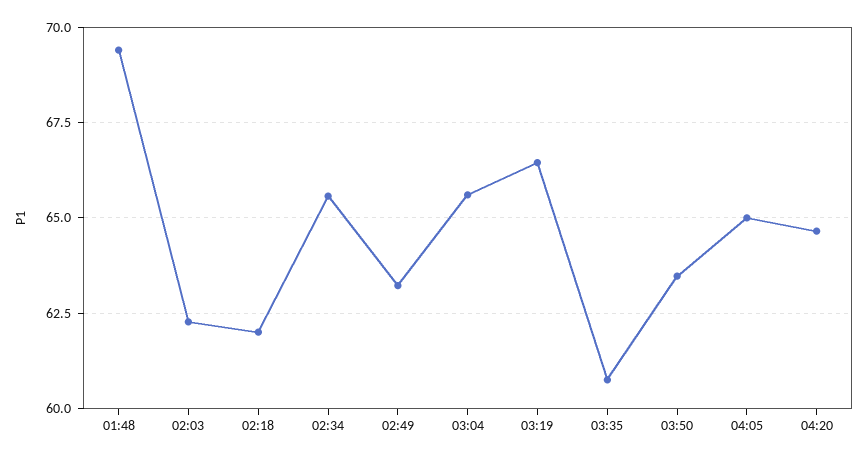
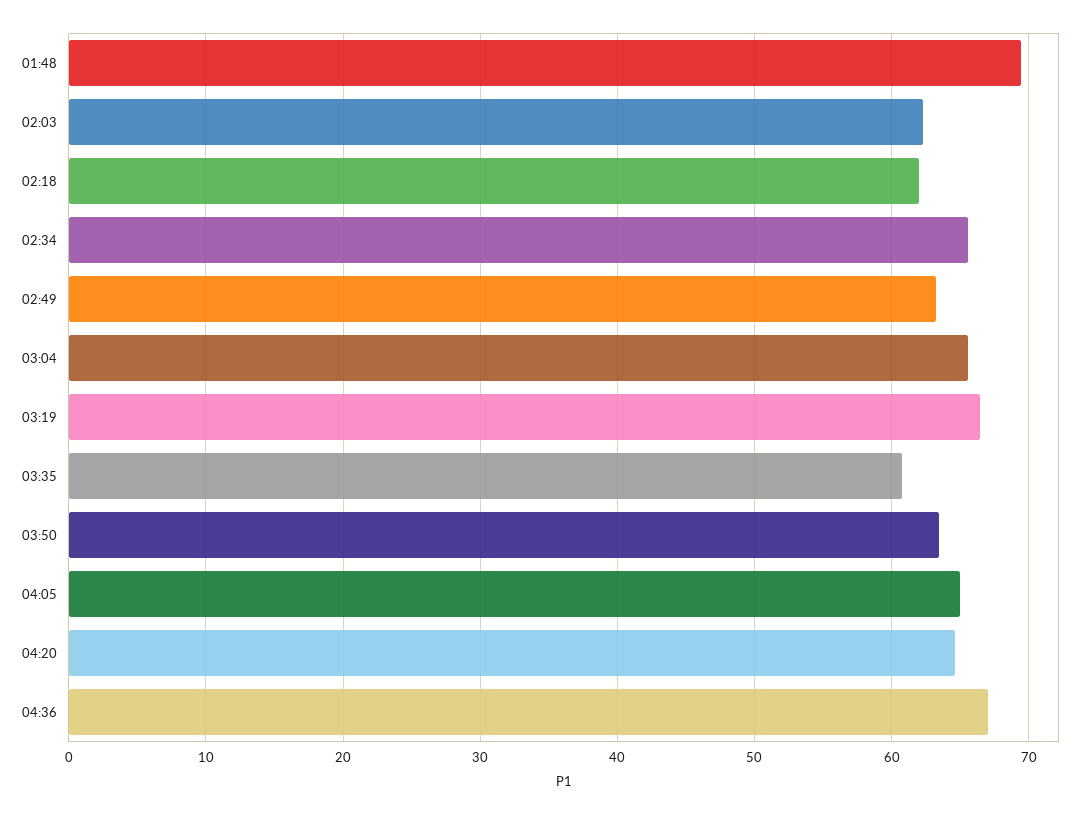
04:36: none -> 67

